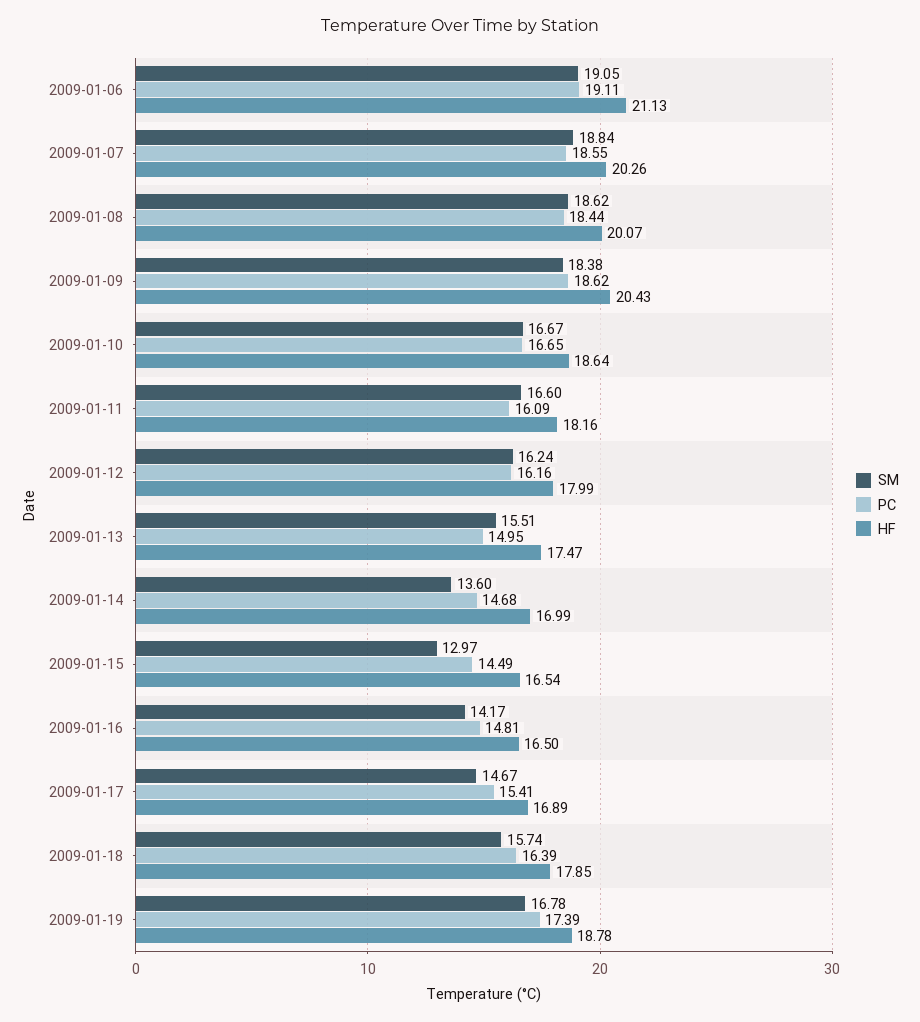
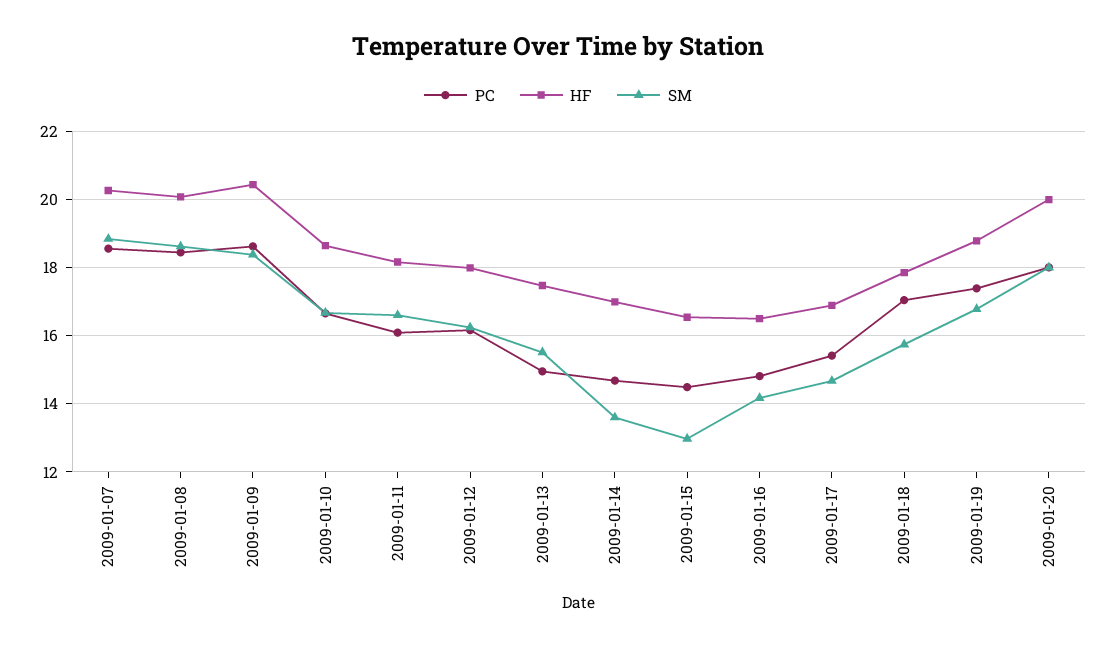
SM, 2009-01-06: 19.05 -> none
PC, 2009-01-06: 19.11 -> none
HF, 2009-01-06: 21.13 -> none
PC, 2009-01-18: 16.39 -> 17
PC, 2009-01-20: none -> 18
HF, 2009-01-20: none -> 20
SM, 2009-01-20: none -> 18

